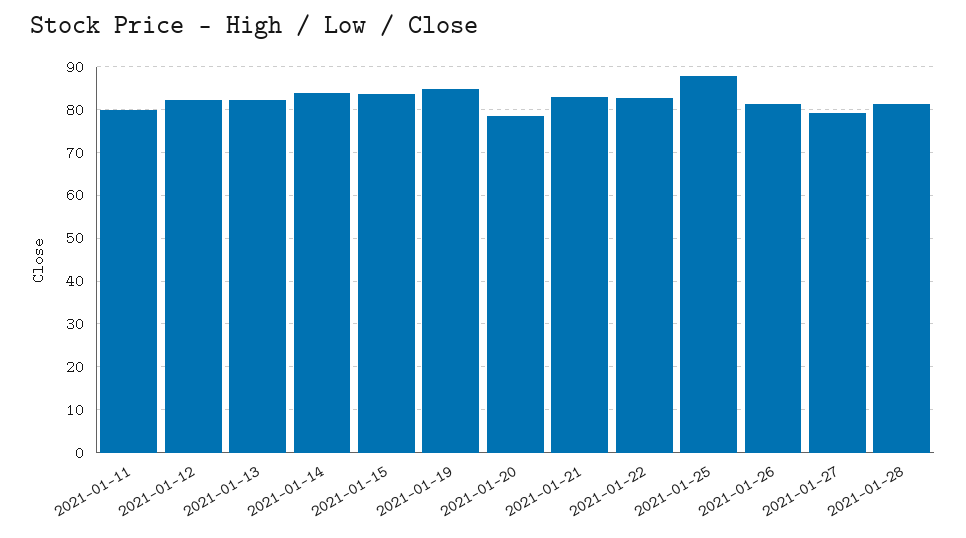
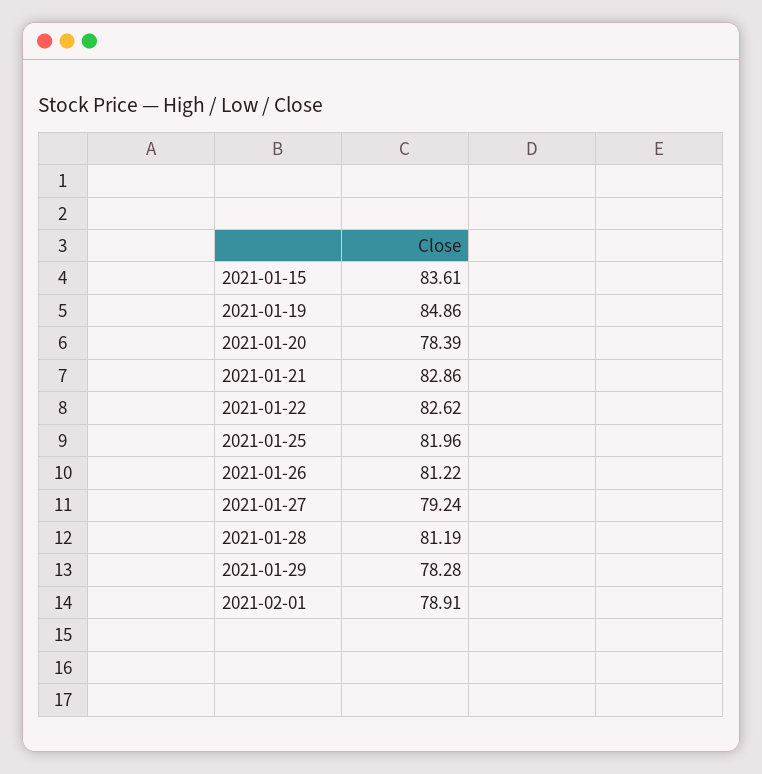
2021-01-11: 80 -> none
2021-01-12: 82 -> none
2021-01-13: 82 -> none
2021-01-14: 84 -> none
2021-01-25: 88 -> 81.96
2021-01-29: none -> 78.28
2021-02-01: none -> 78.91

